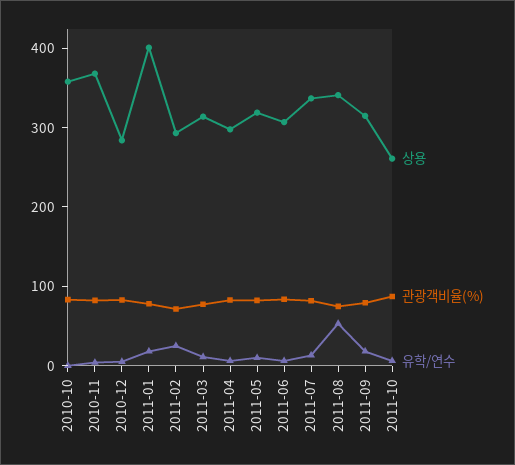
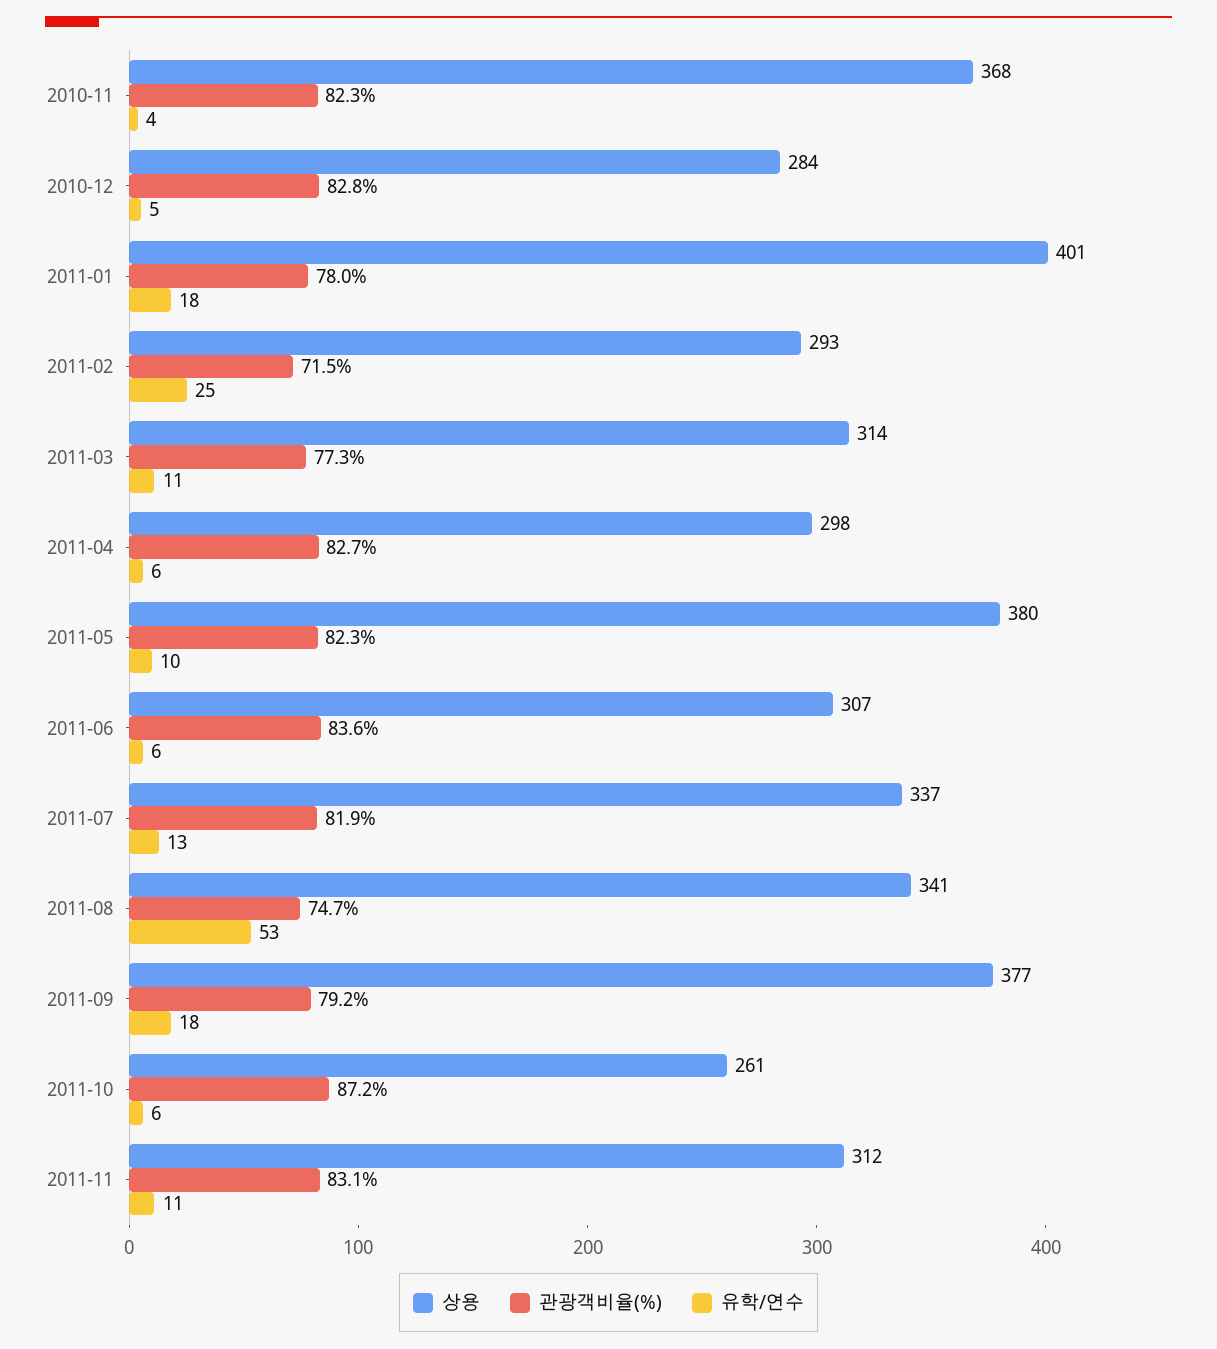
상용, 2010-10: 360 -> none
관광객비율(%), 2010-10: 80 -> none
유학/연수, 2010-10: 0 -> none
상용, 2011-05: 320 -> 380
상용, 2011-09: 320 -> 377
상용, 2011-11: none -> 312
관광객비율(%), 2011-11: none -> 83.1
유학/연수, 2011-11: none -> 11

